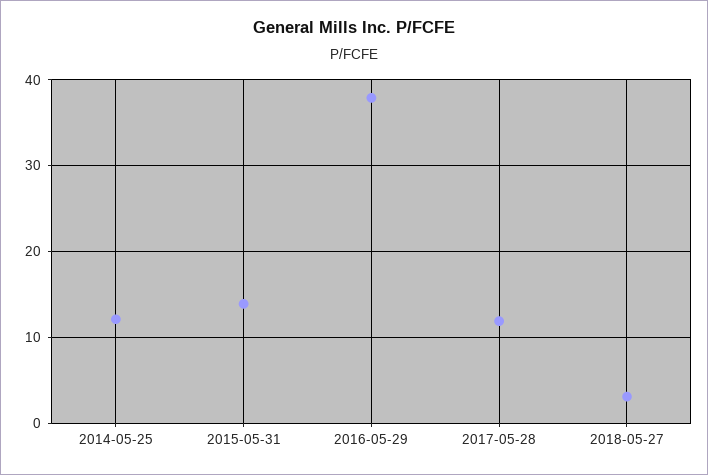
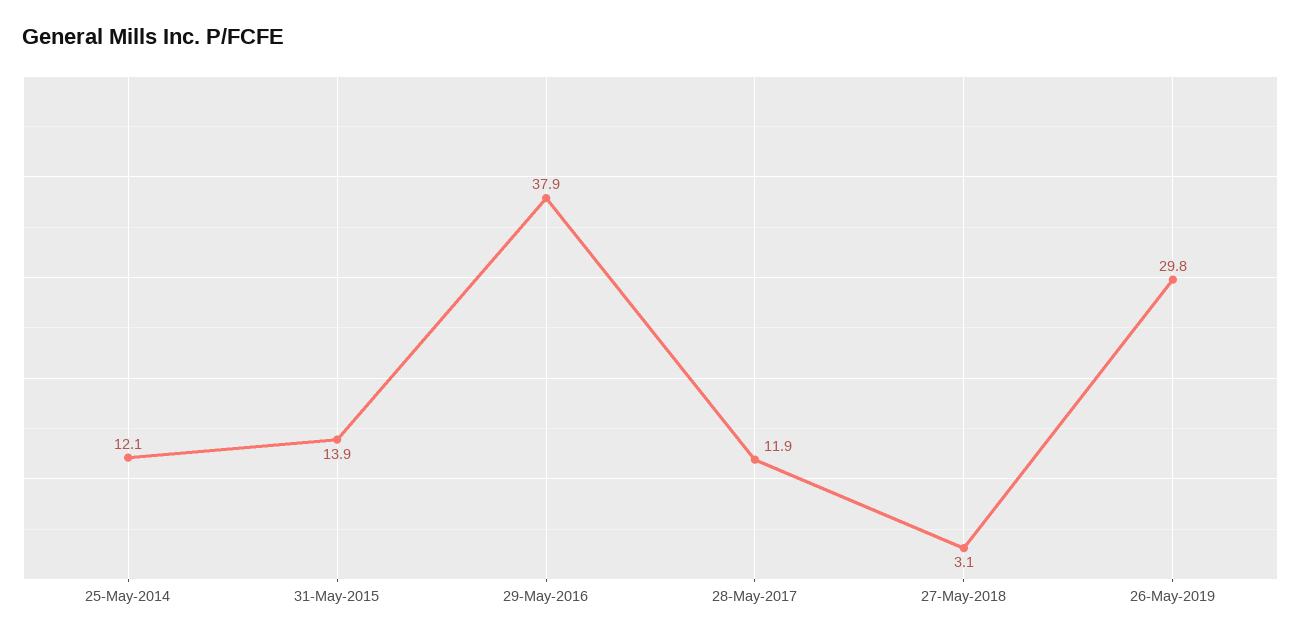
26-May-2019: none -> 29.8

